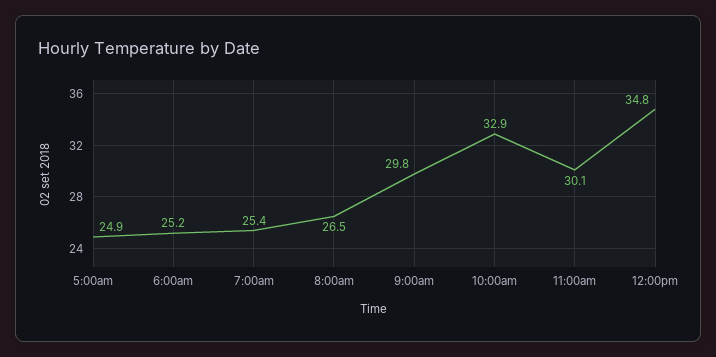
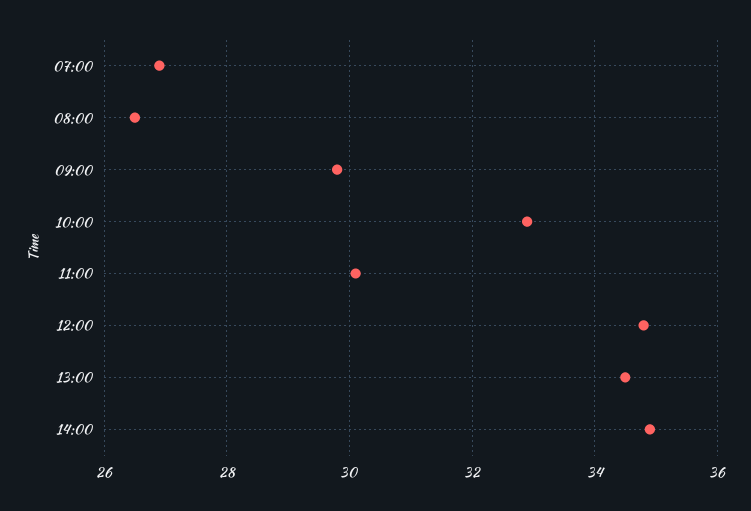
5:00am: 24.9 -> none
6:00am: 25.2 -> none
7:00am: 25.4 -> 27
13:00: none -> 34.5
14:00: none -> 35

